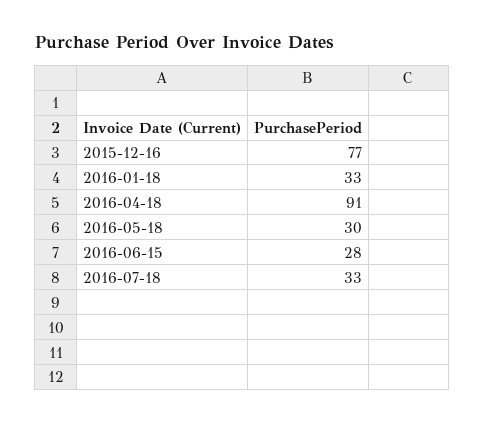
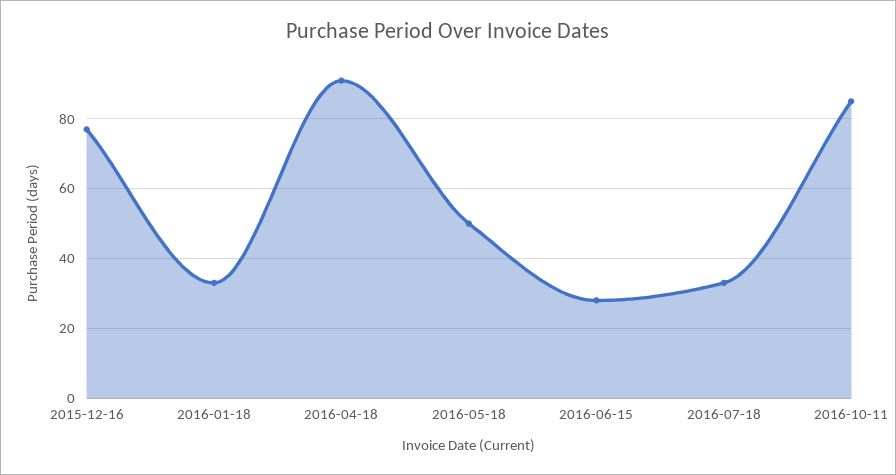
2016-05-18: 30 -> 50
2016-10-11: none -> 85

